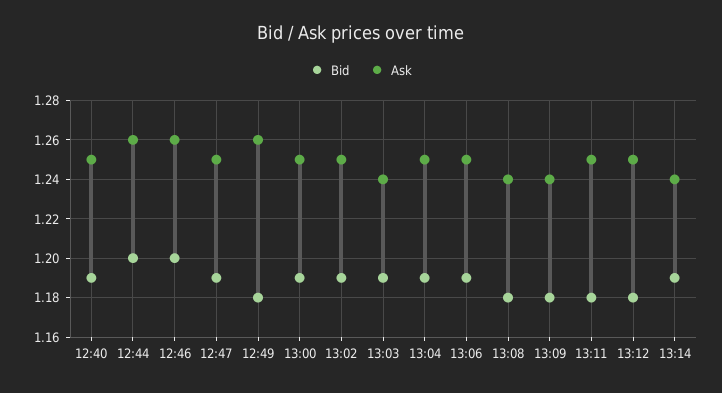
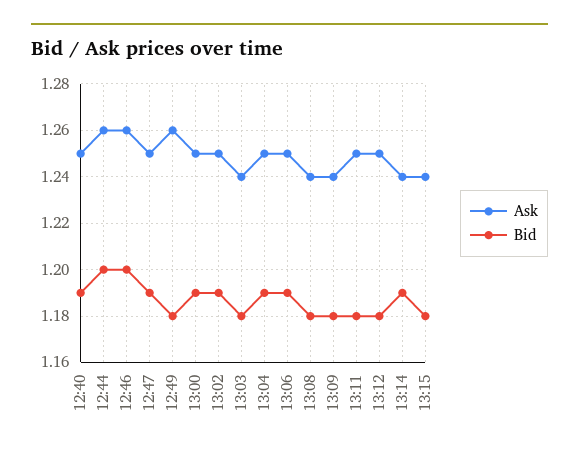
Bid, 13:03: 1.19 -> 1.18
Ask, 13:15: none -> 1.24
Bid, 13:15: none -> 1.18

